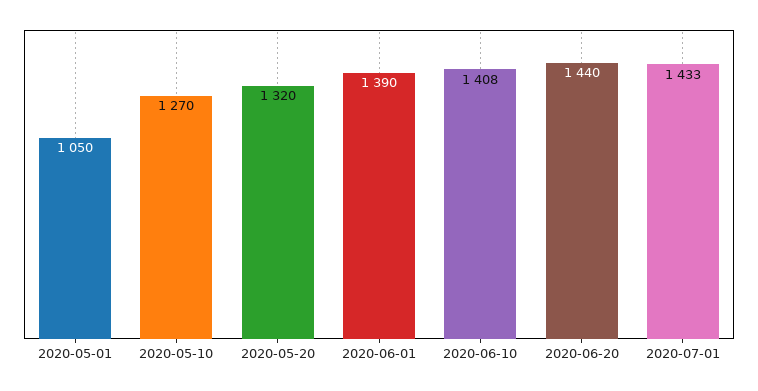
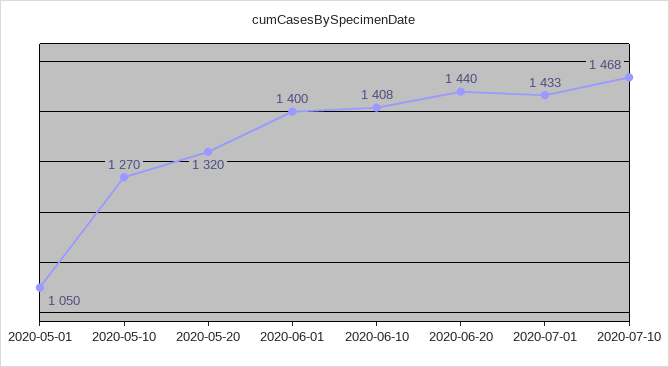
2020-06-01: 1390 -> 1400
2020-07-10: none -> 1468

